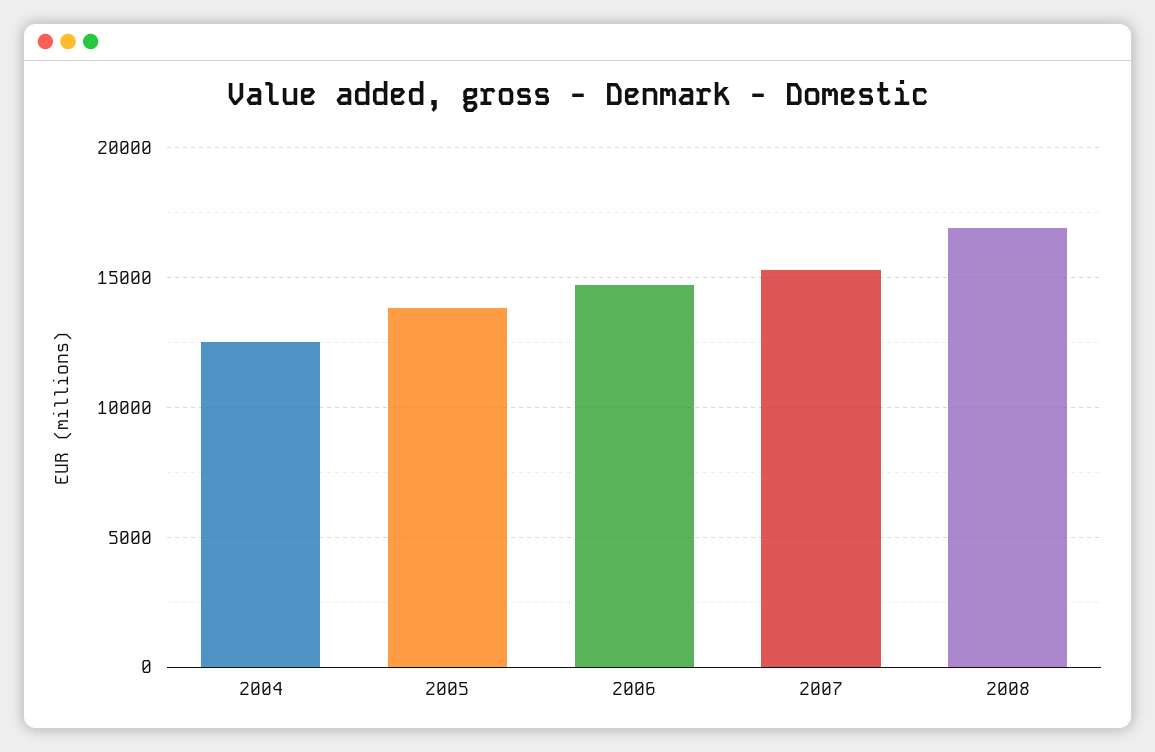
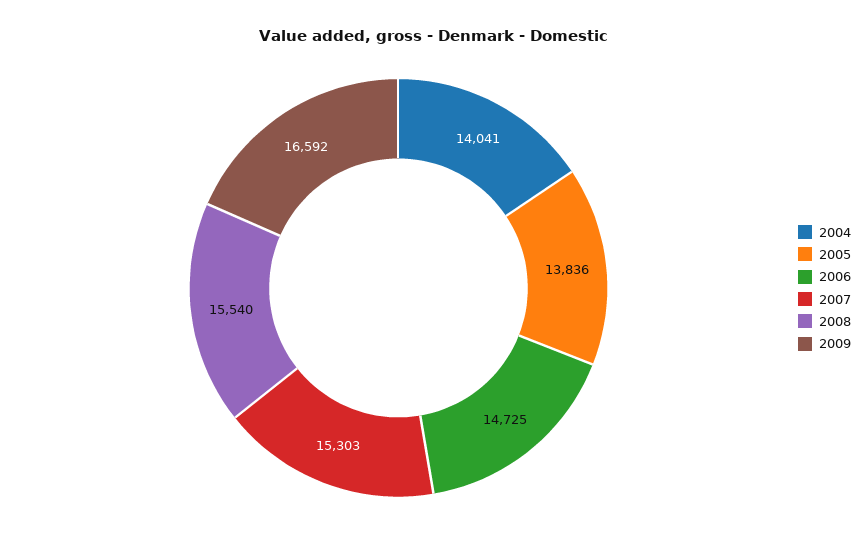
2004: 12500 -> 14041
2008: 17000 -> 15540
2009: none -> 16592

